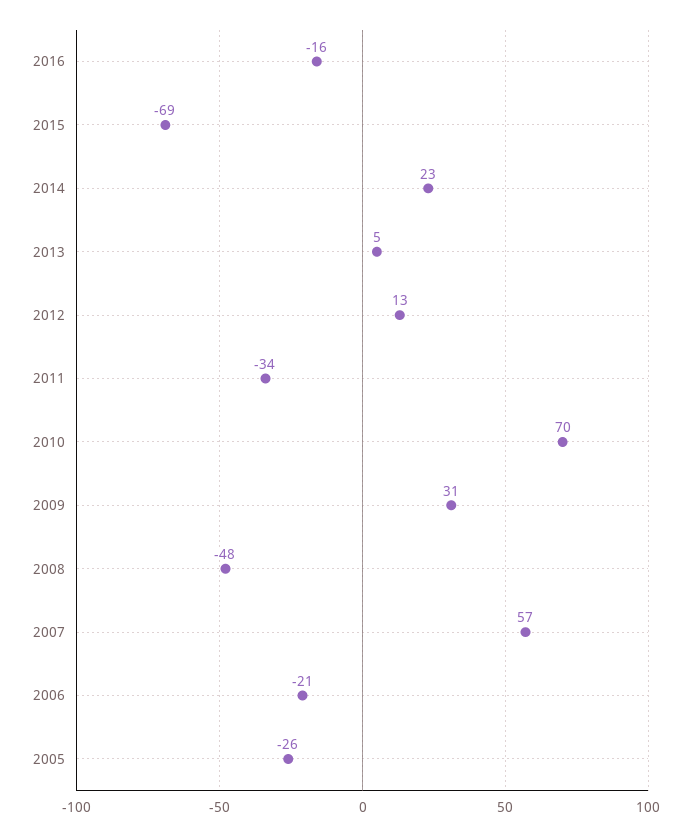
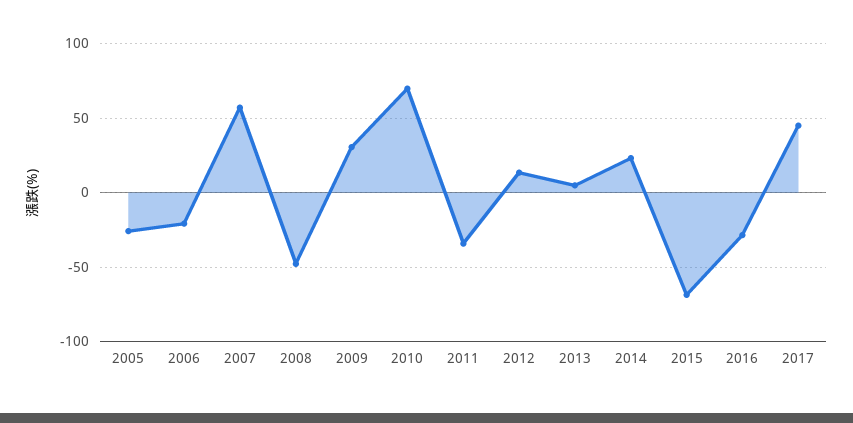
2016: -16 -> -30
2017: none -> 45

